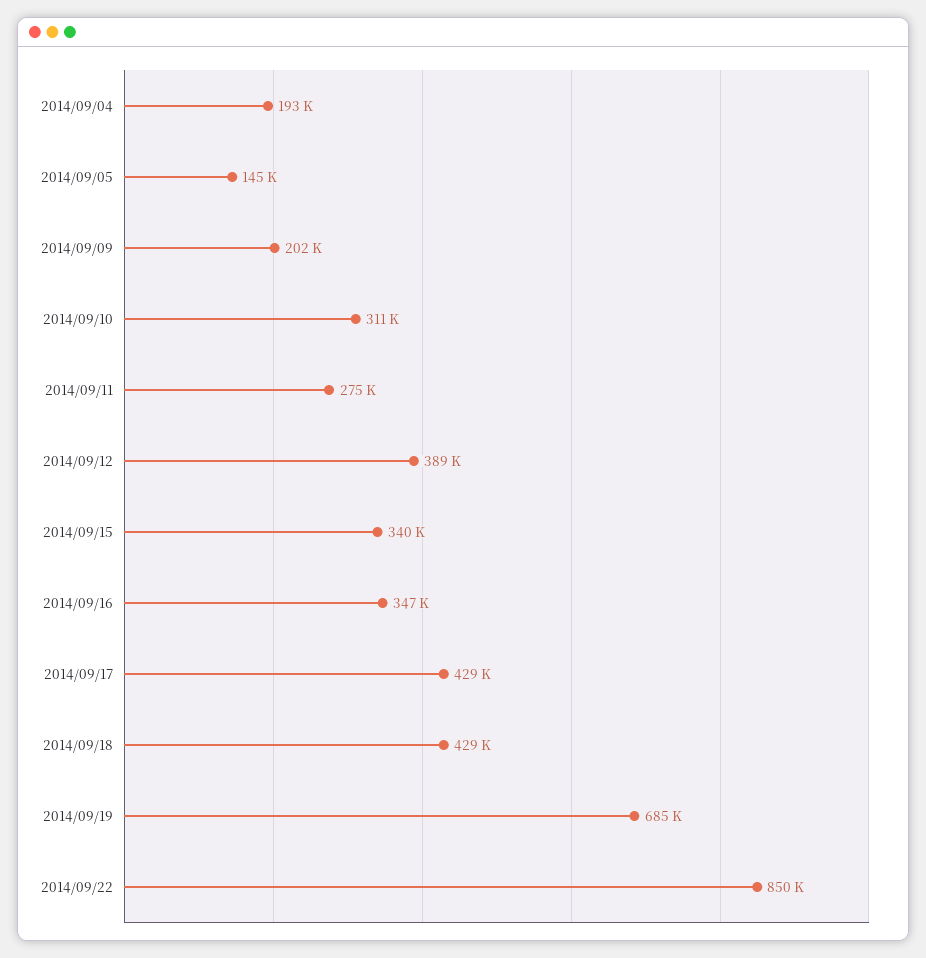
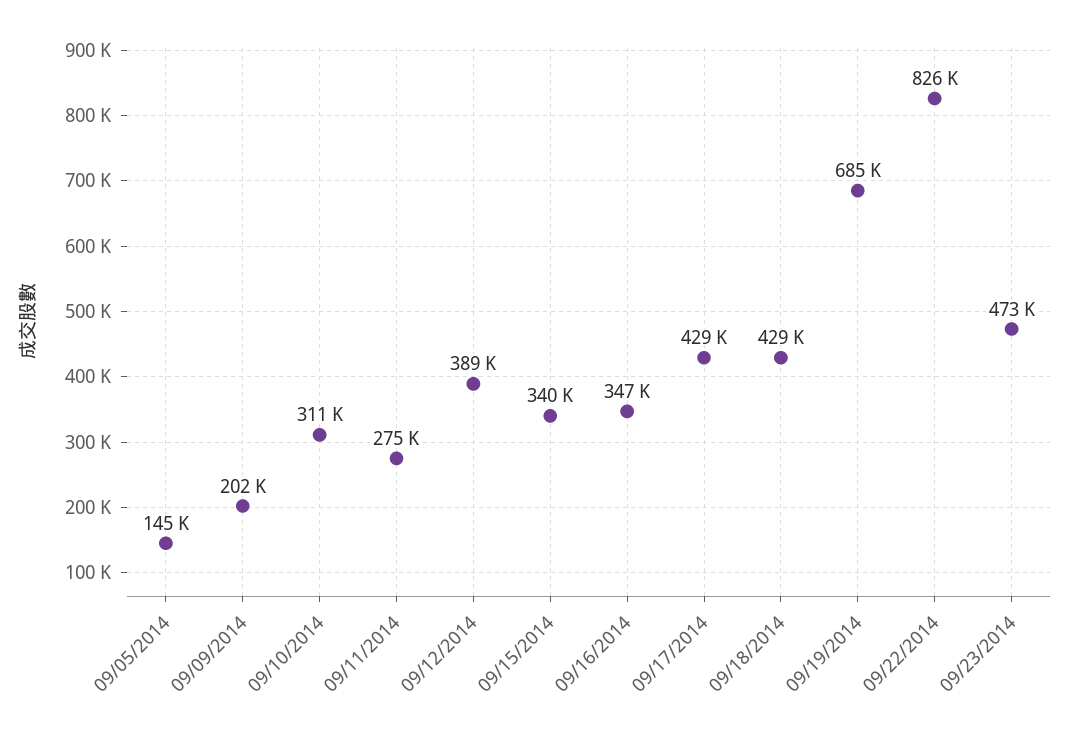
2014/09/04: 193000 -> none
2014/09/22: 850000 -> 826000
09/23/2014: none -> 473000

